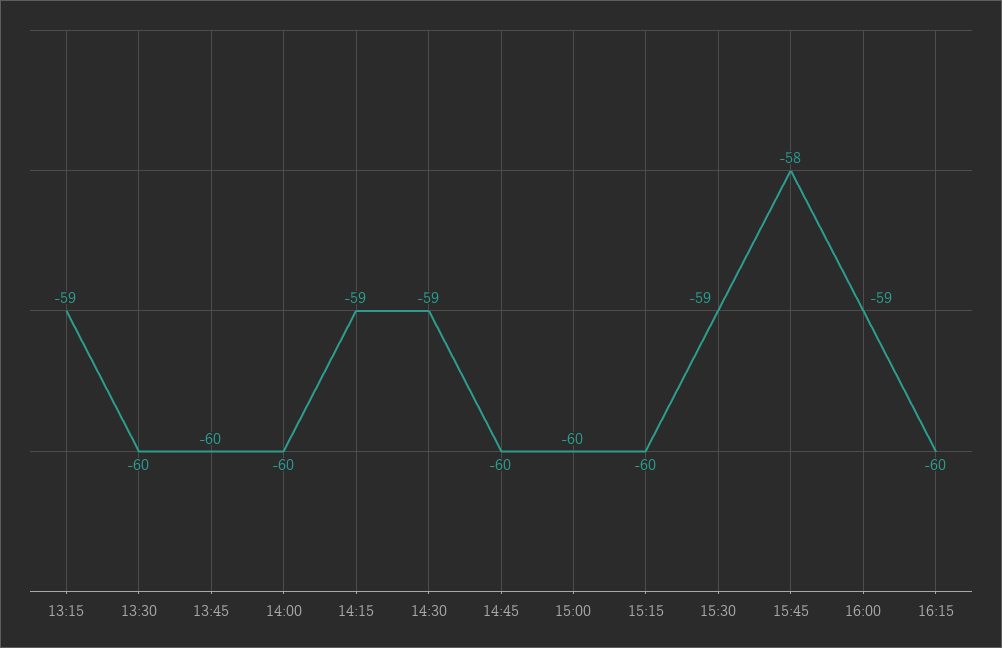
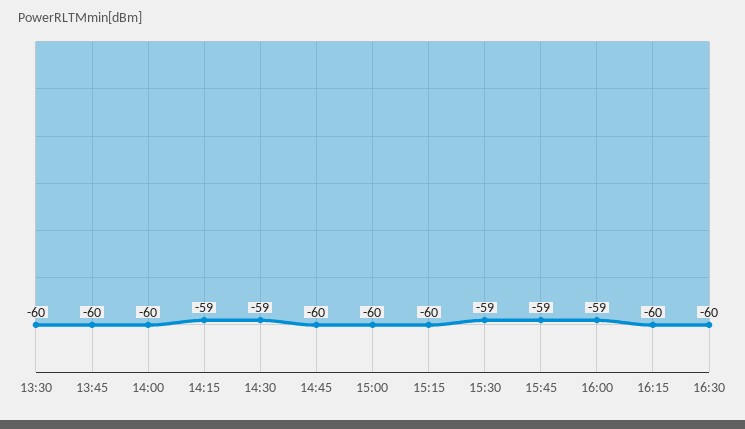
13:15: -59 -> none
15:45: -58 -> -59
16:30: none -> -60

